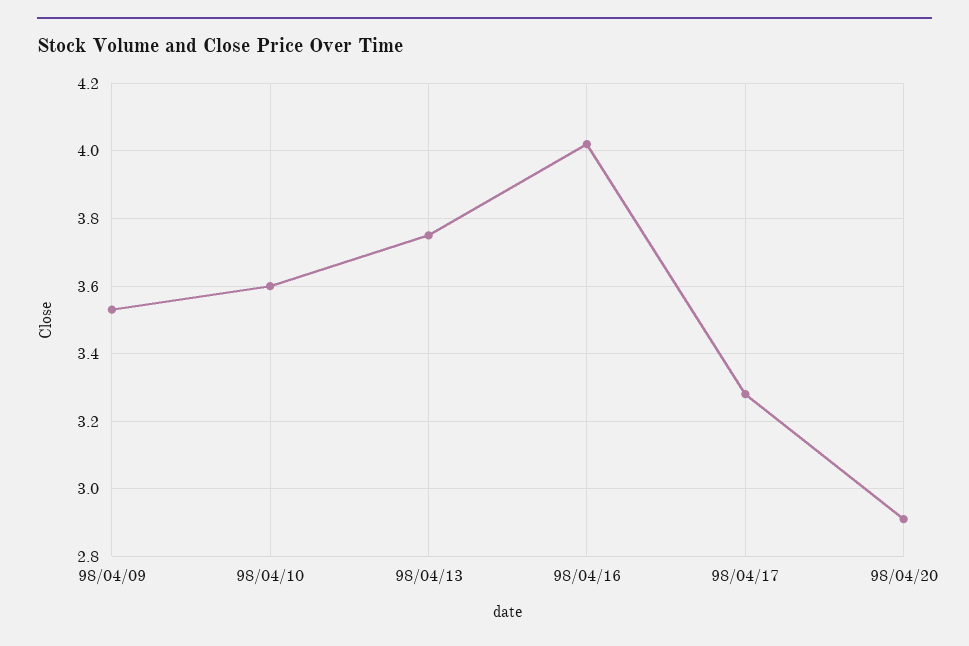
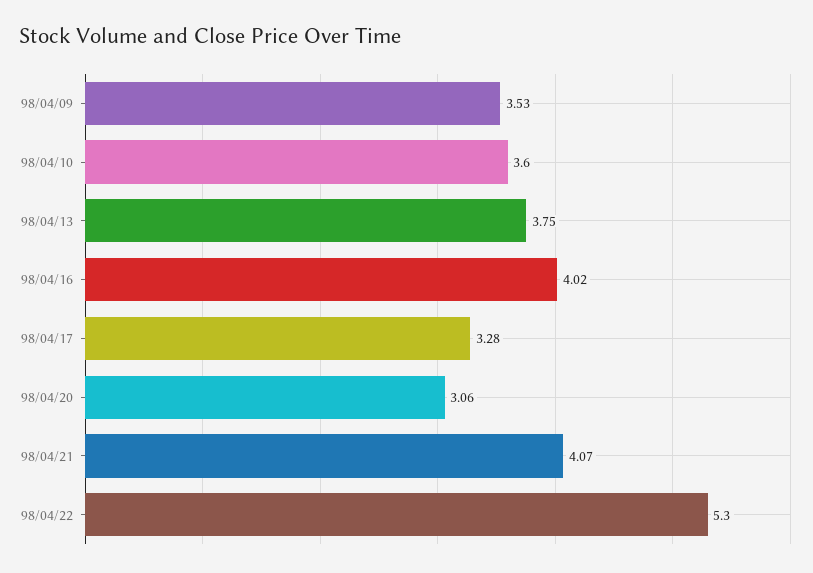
98/04/20: 2.9 -> 3.06
98/04/21: none -> 4.07
98/04/22: none -> 5.3

